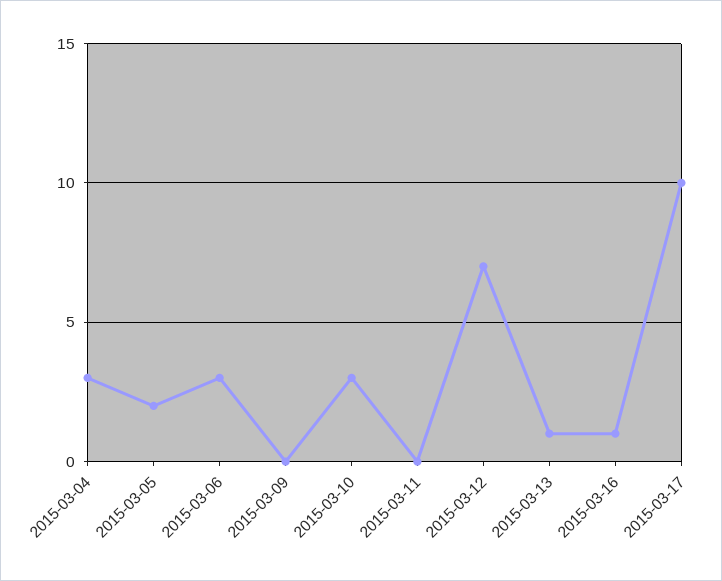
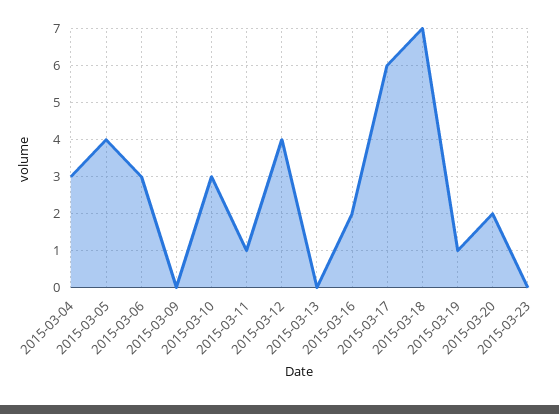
2015-03-05: 2 -> 4
2015-03-11: 0 -> 1
2015-03-12: 7 -> 4
2015-03-13: 1 -> 0
2015-03-16: 1 -> 2
2015-03-17: 10 -> 6
2015-03-18: none -> 7
2015-03-19: none -> 1
2015-03-20: none -> 2
2015-03-23: none -> 0

